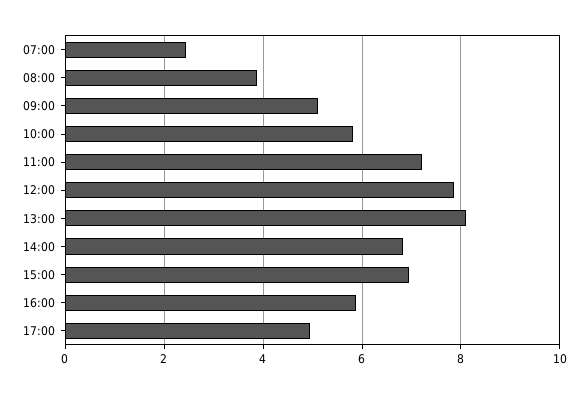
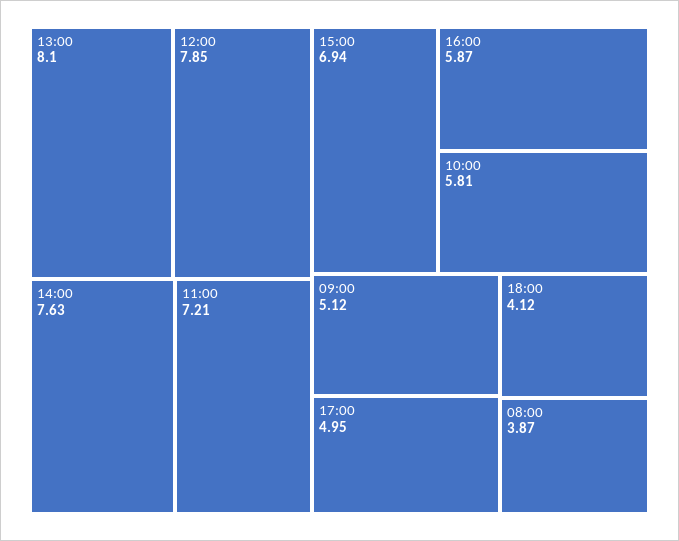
07:00: 2.4 -> none
14:00: 6.8 -> 7.63
18:00: none -> 4.12

